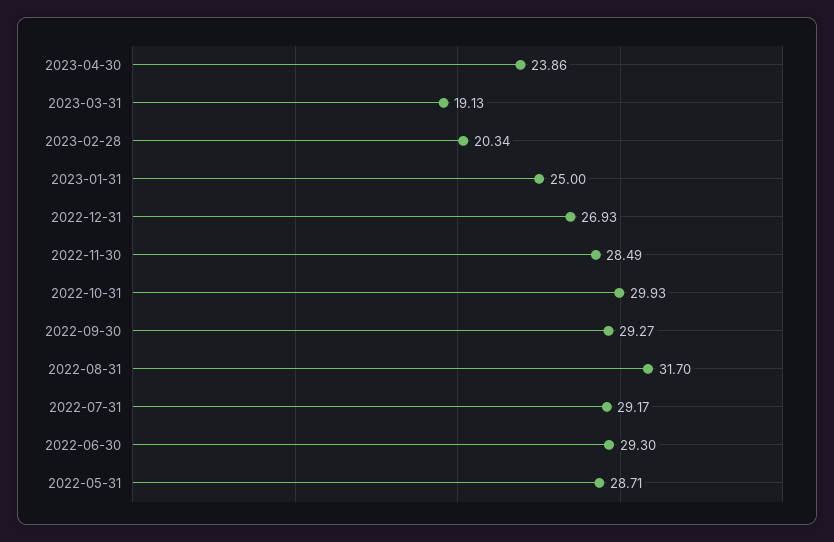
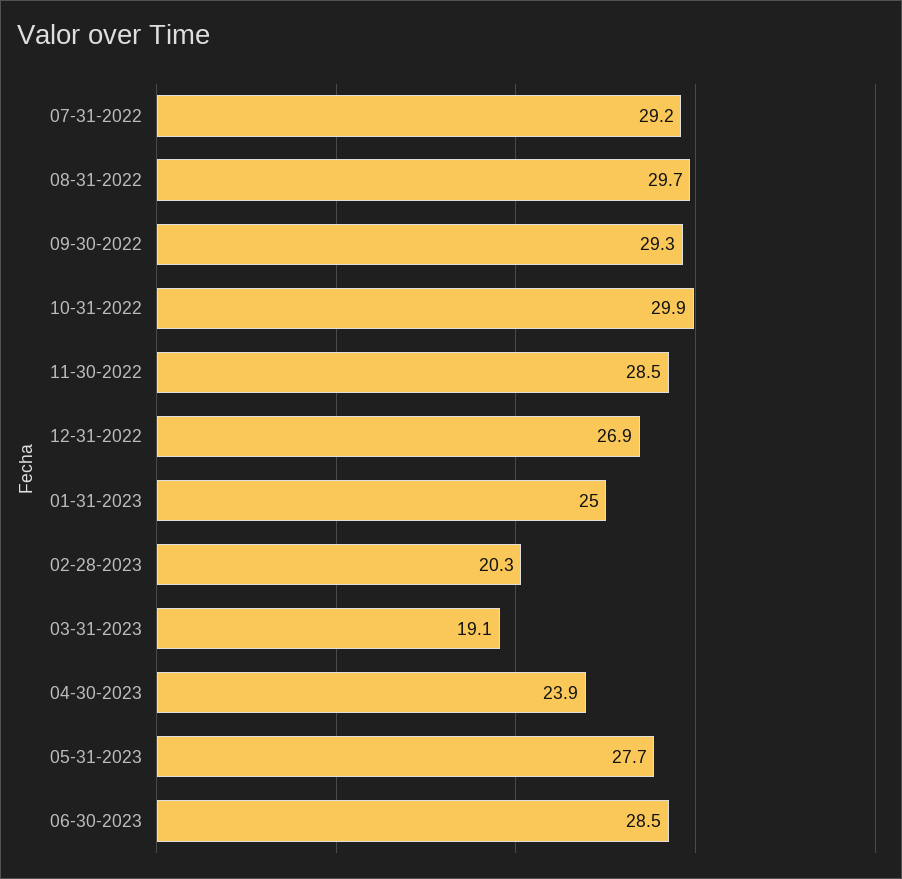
2022-08-31: 31.7 -> 29.7
2022-06-30: 29.3 -> none
2022-05-31: 28.71 -> none
05-31-2023: none -> 27.7
06-30-2023: none -> 28.5

